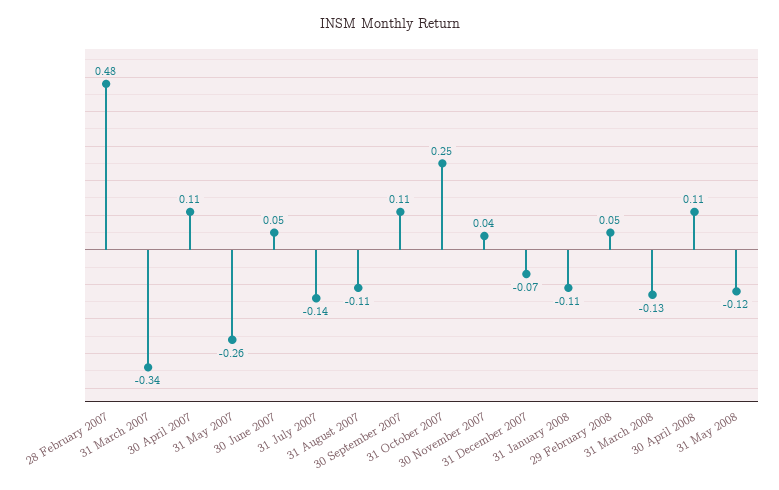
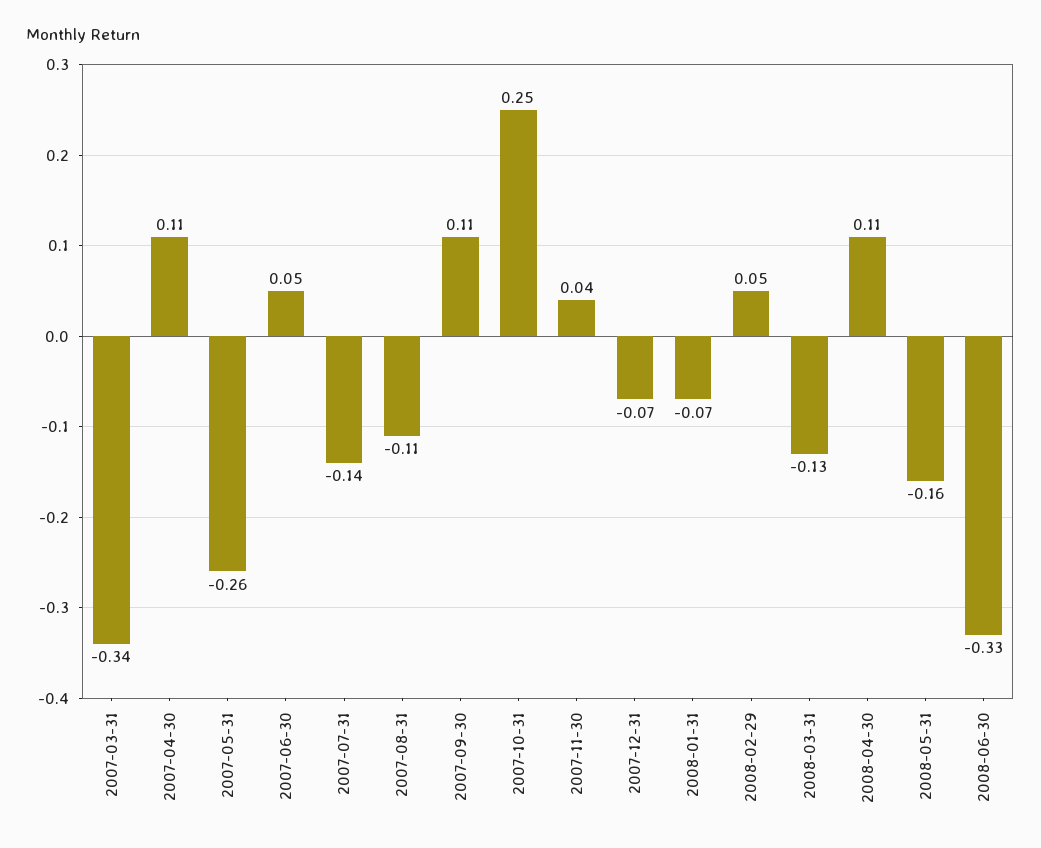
28 February 2007: 0.48 -> none
31 January 2008: -0.11 -> -0.07
31 May 2008: -0.12 -> -0.16
2008-06-30: none -> -0.33

